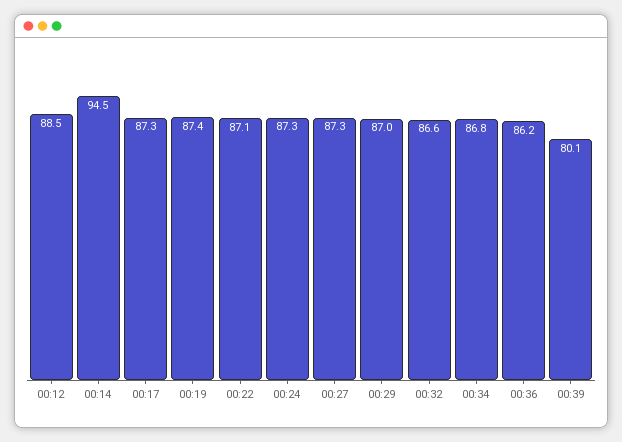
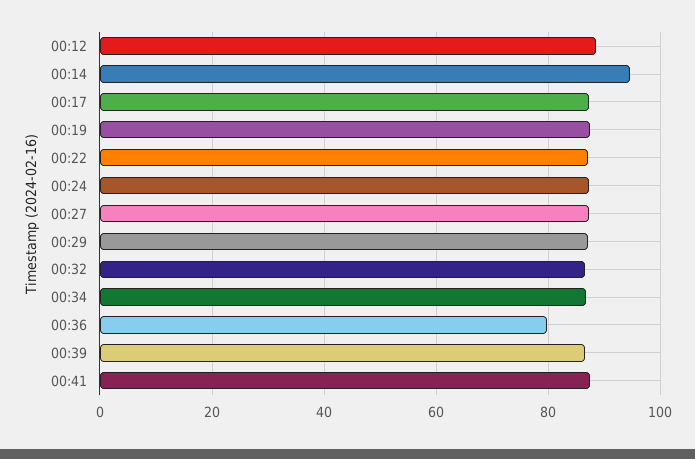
00:36: 86.2 -> 80
00:39: 80.1 -> 86
00:41: none -> 88

